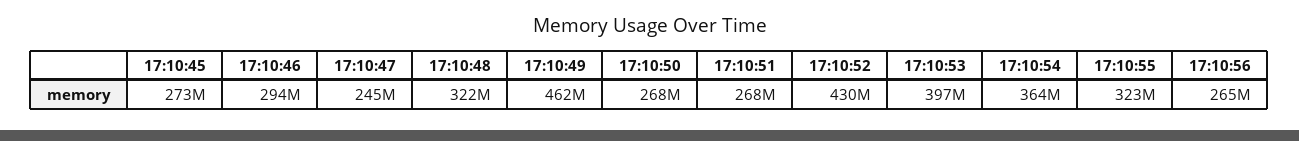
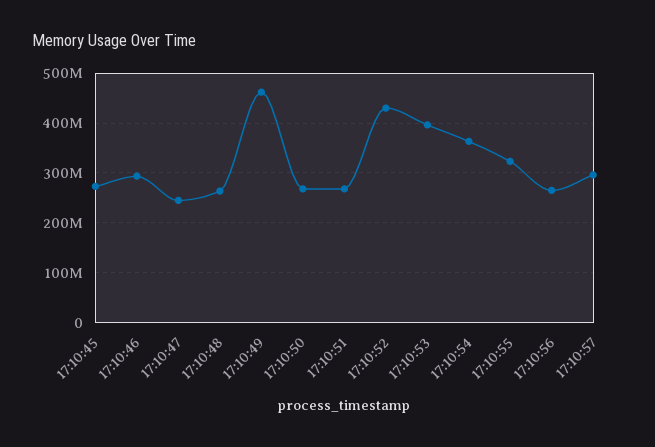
17:10:48: 322000000 -> 260000000
17:10:57: none -> 300000000

